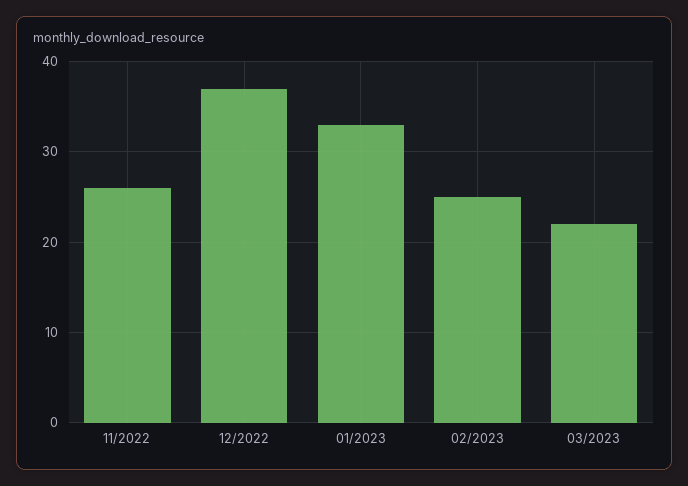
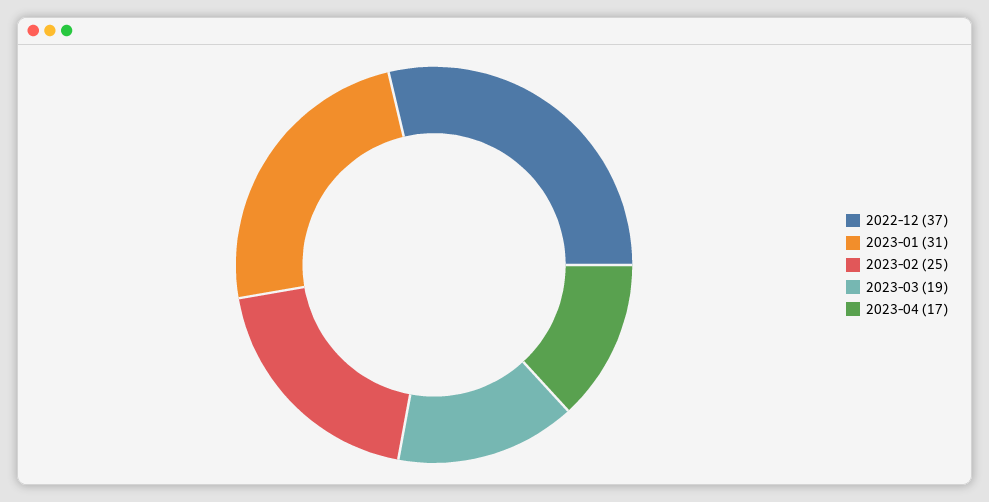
11/2022: 26 -> none
01/2023: 33 -> 31
03/2023: 22 -> 19
2023-04: none -> 17

